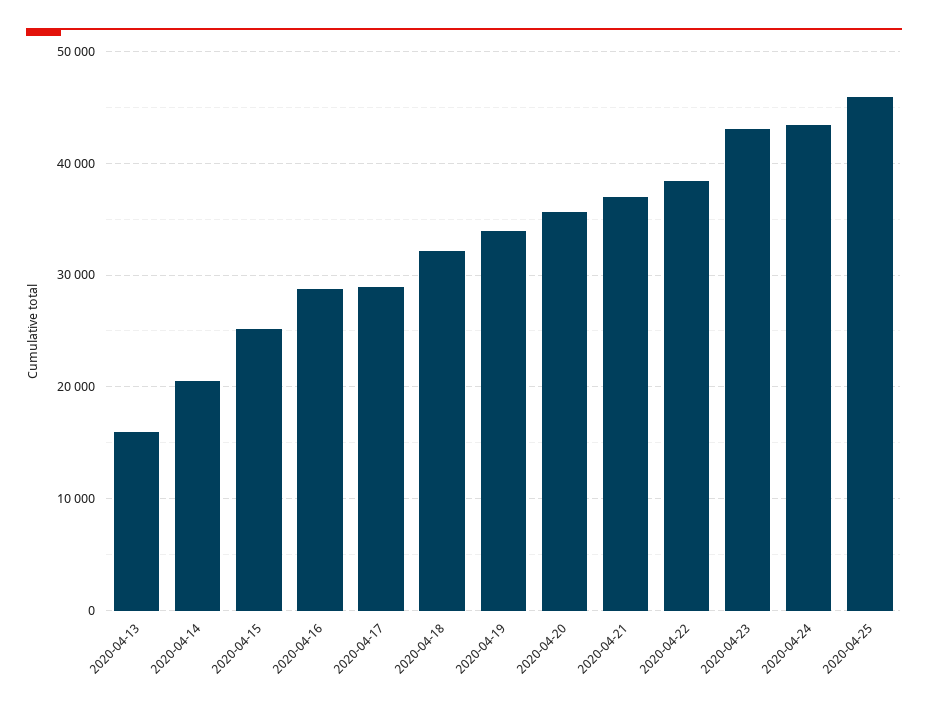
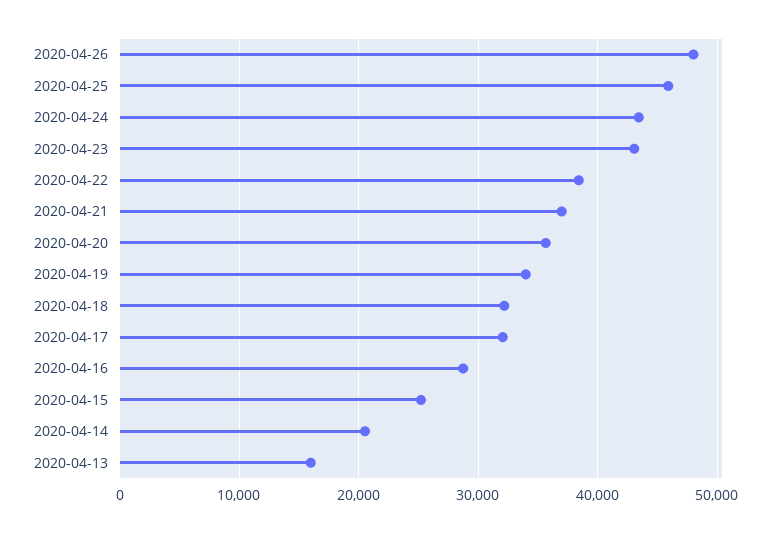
2020-04-17: 29000 -> 32000
2020-04-26: none -> 48000

